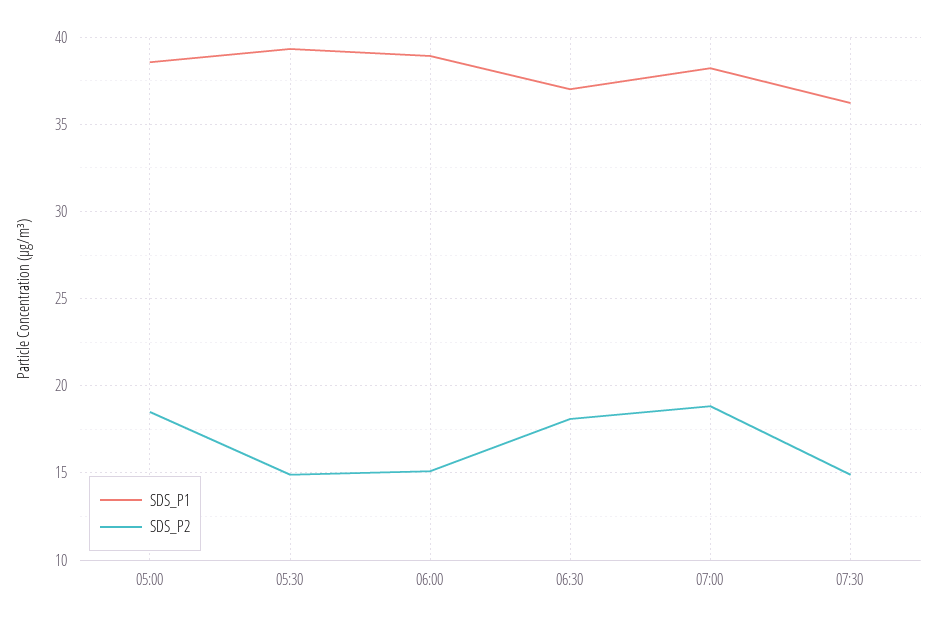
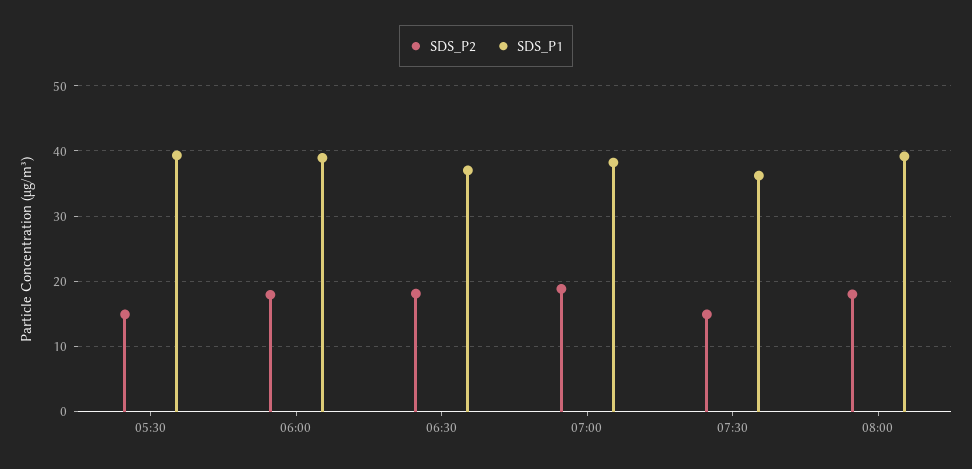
SDS_P1, 05:00: 38.5 -> none
SDS_P2, 05:00: 18.5 -> none
SDS_P2, 06:00: 15 -> 18
SDS_P2, 08:00: none -> 18
SDS_P1, 08:00: none -> 39

